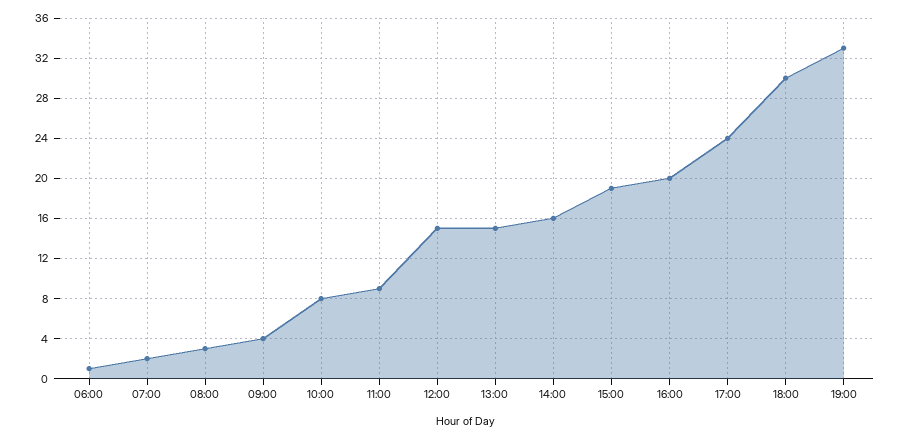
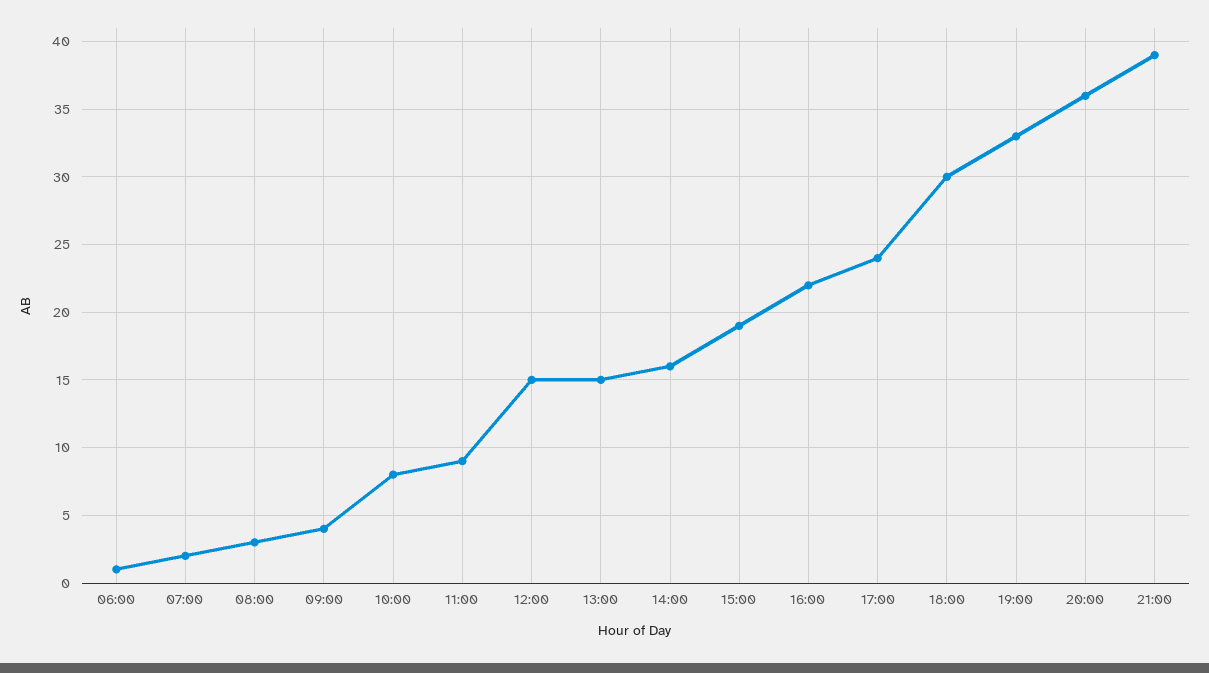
16:00: 20 -> 22
20:00: none -> 36
21:00: none -> 39

